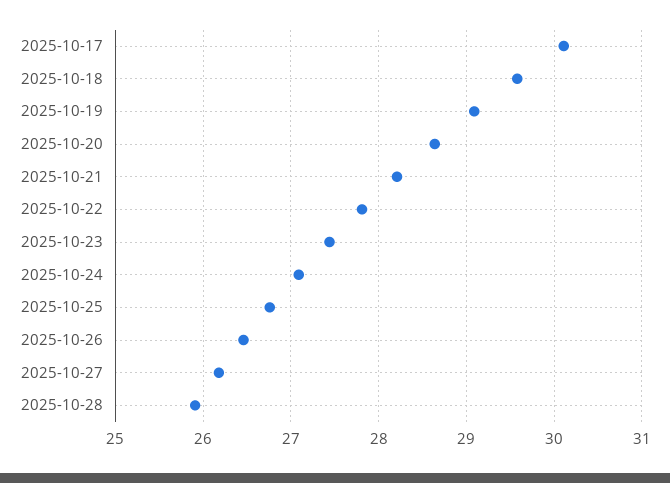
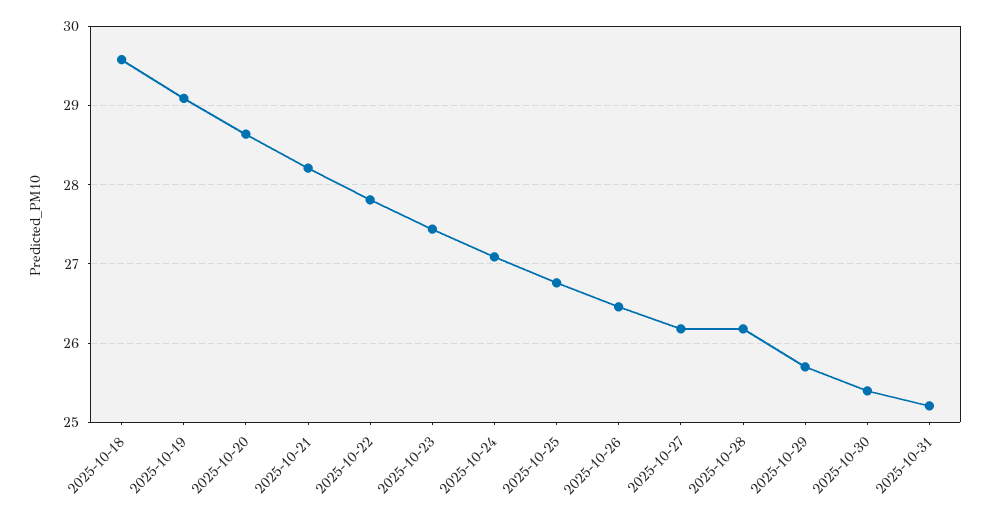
2025-10-17: 30.1 -> none
2025-10-28: 25.9 -> 26.2
2025-10-29: none -> 25.7
2025-10-30: none -> 25.4
2025-10-31: none -> 25.2

